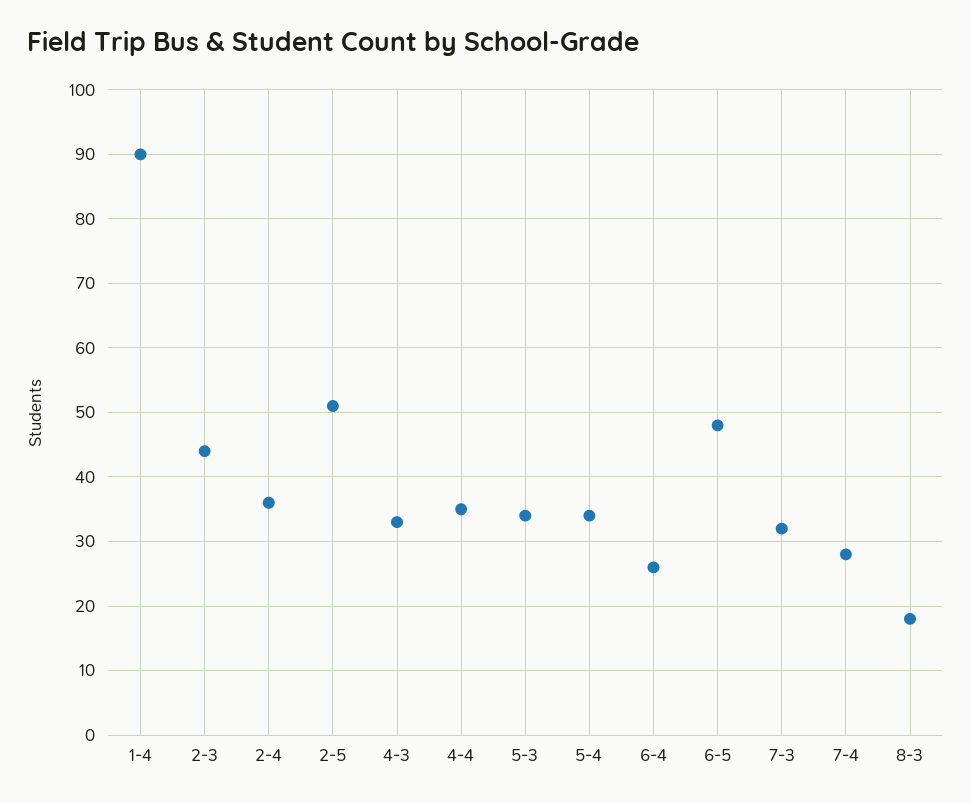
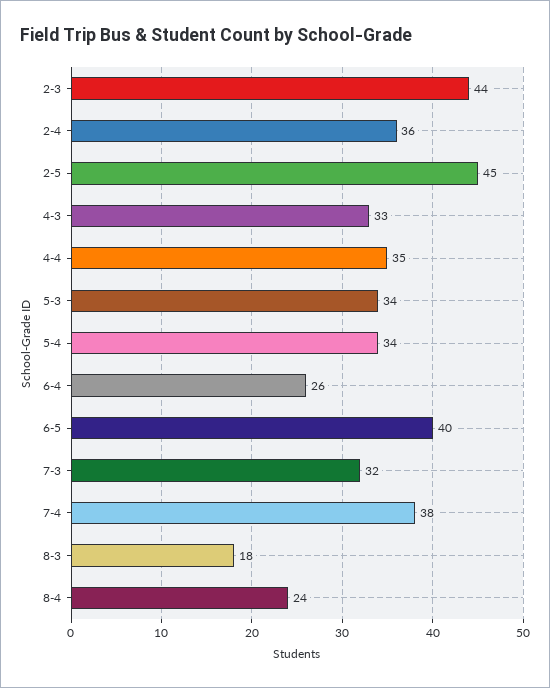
1-4: 90 -> none
2-5: 51 -> 45
6-5: 48 -> 40
7-4: 28 -> 38
8-4: none -> 24

